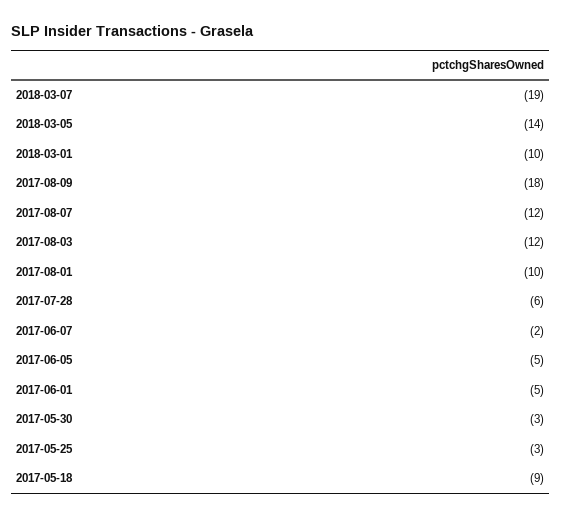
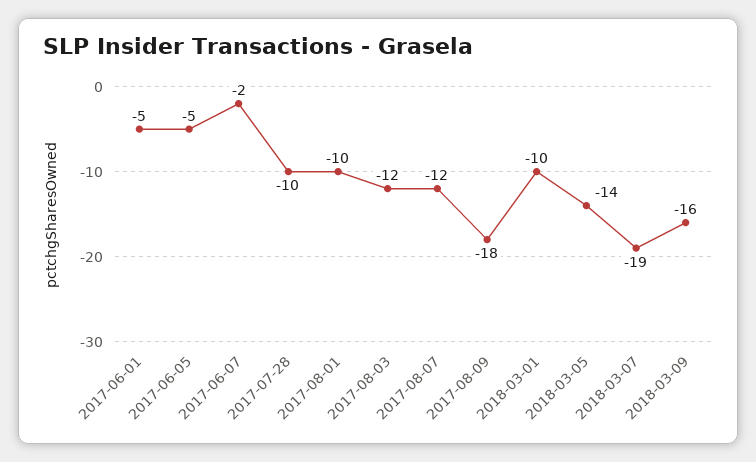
2017-07-28: -6 -> -10
2017-05-30: -3 -> none
2017-05-25: -3 -> none
2017-05-18: -9 -> none
2018-03-09: none -> -16

